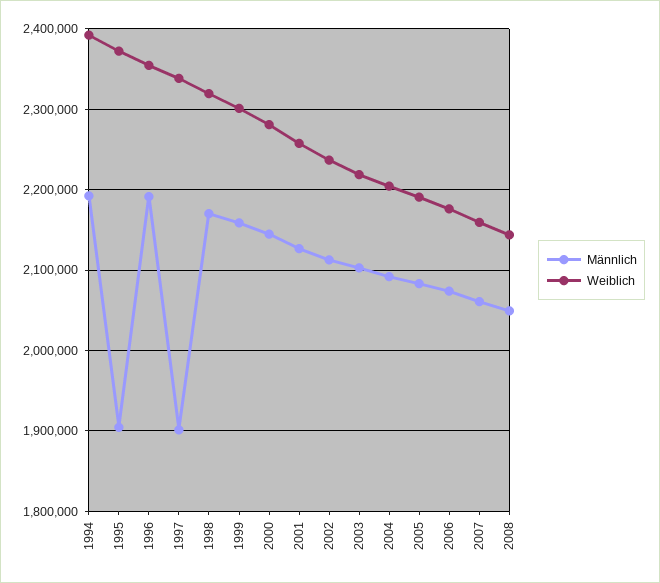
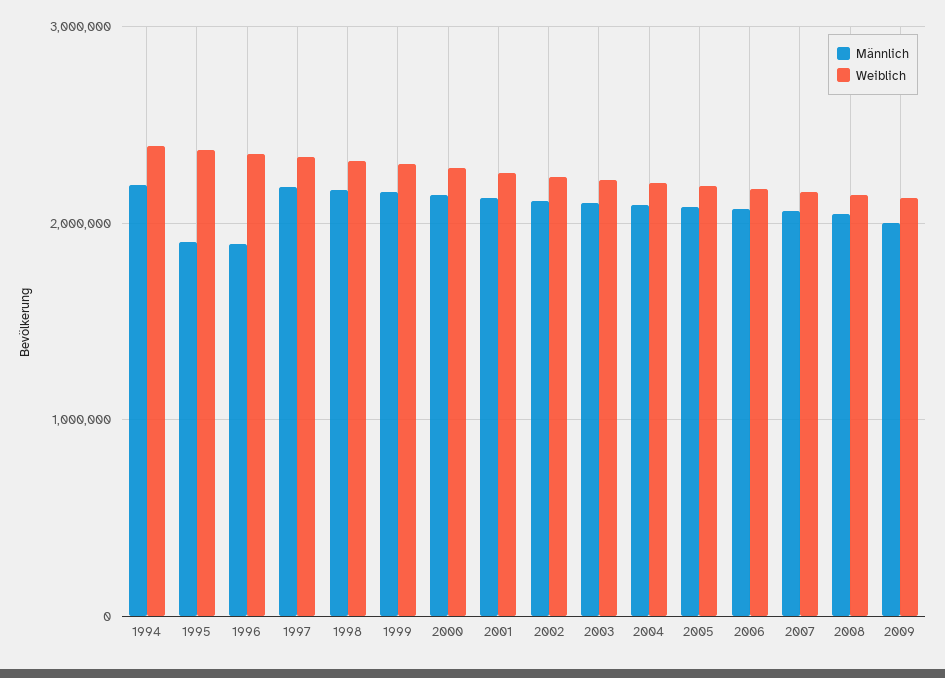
Männlich, 1996: 2190000 -> 1900000
Männlich, 1997: 1900000 -> 2200000
Männlich, 2009: none -> 2000000
Weiblich, 2009: none -> 2100000

